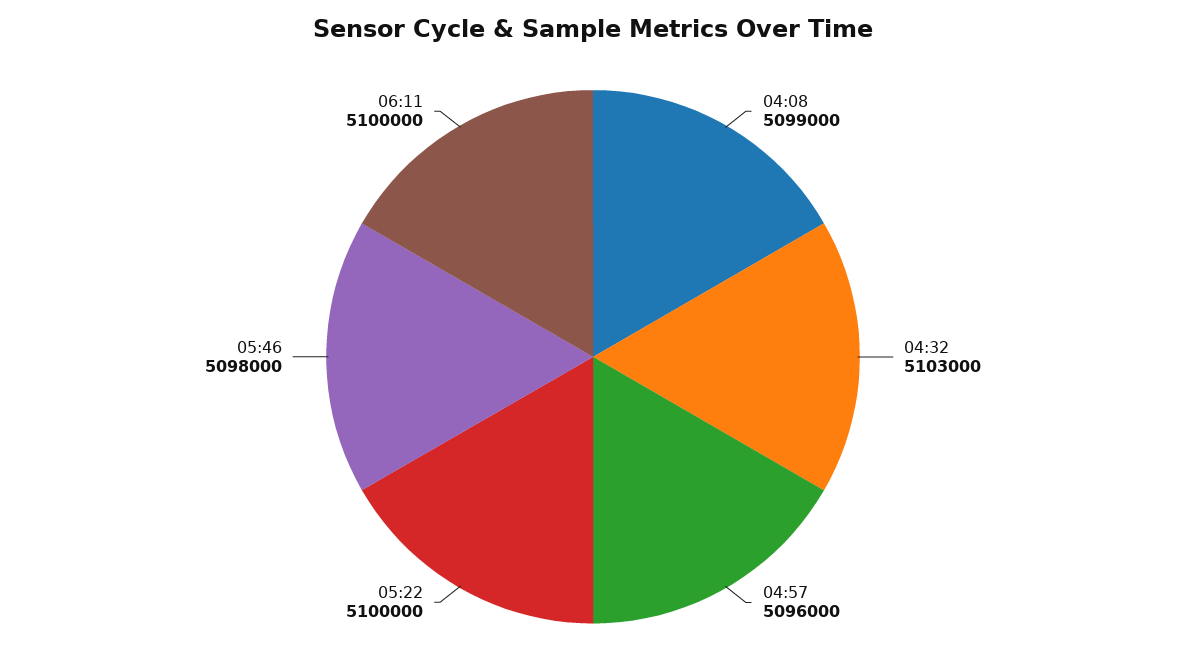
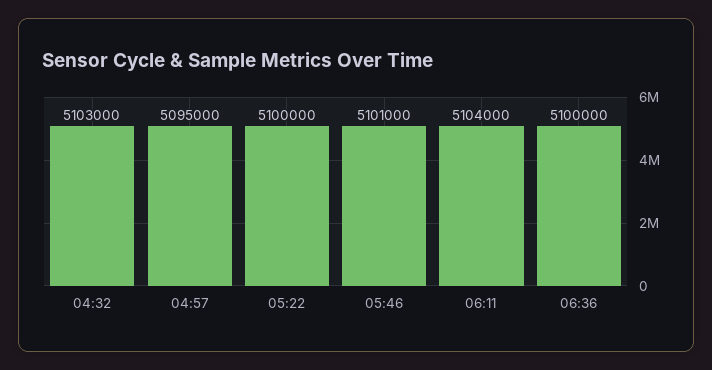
04:08: 5099000 -> none
04:57: 5096000 -> 5095000
05:46: 5098000 -> 5101000
06:11: 5100000 -> 5104000
06:36: none -> 5100000

